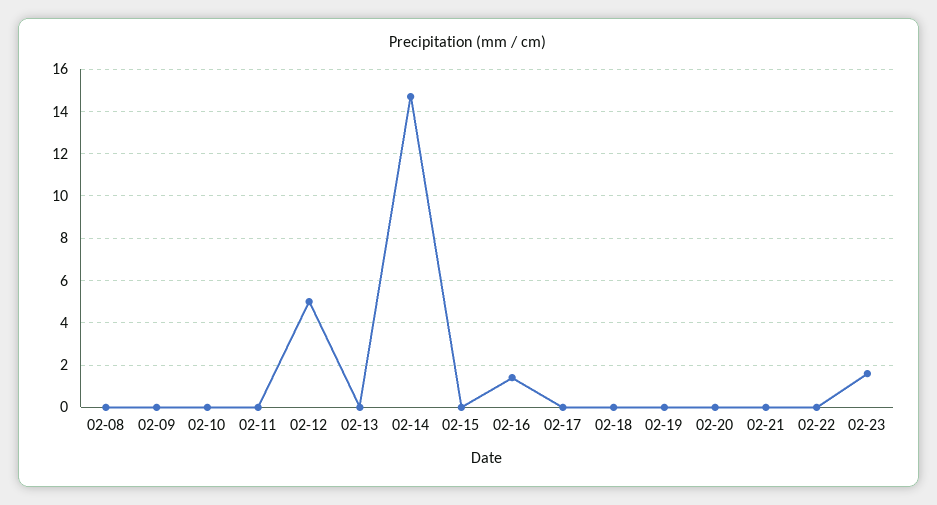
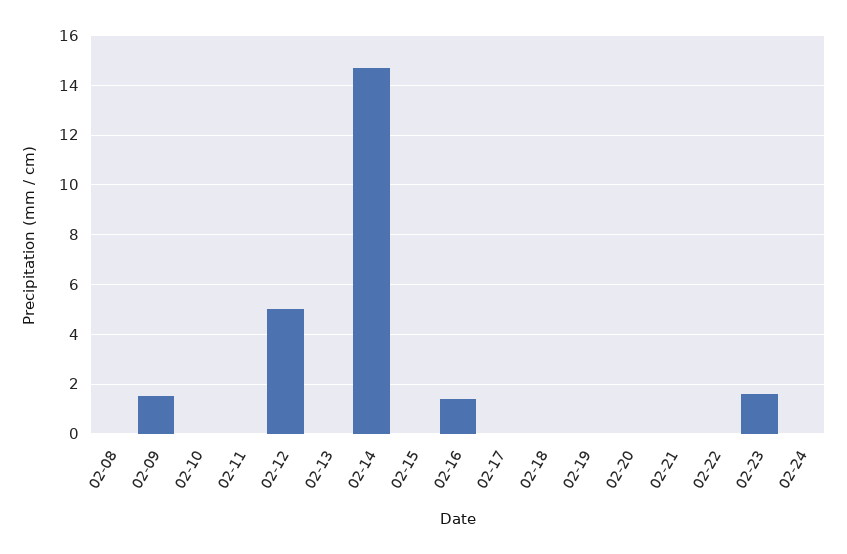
02-09: 0 -> 1.5
02-24: none -> 0

